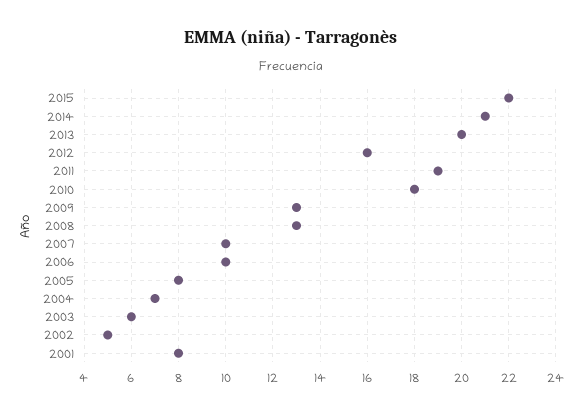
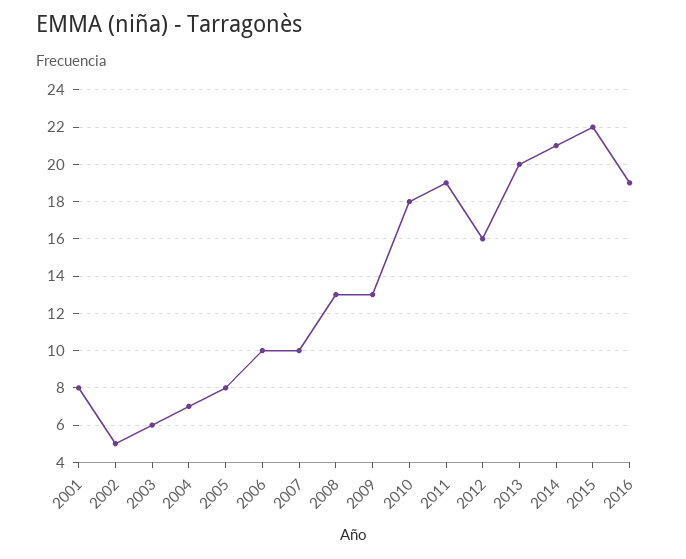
2016: none -> 19

